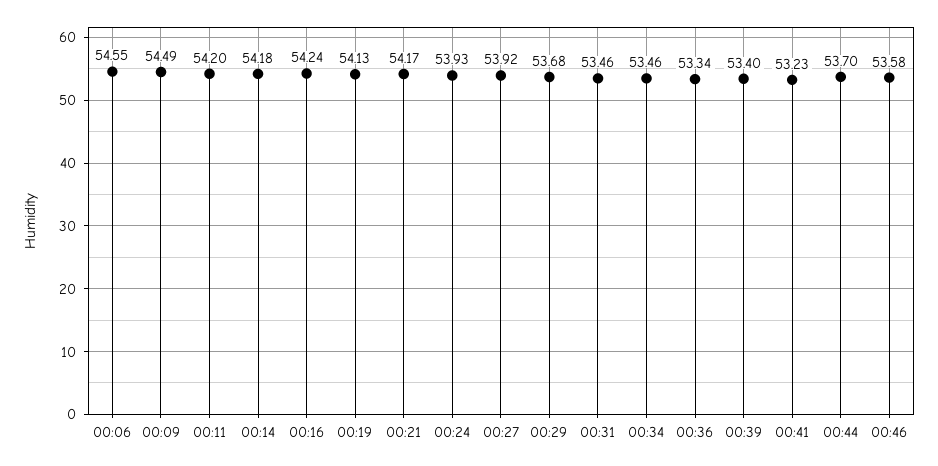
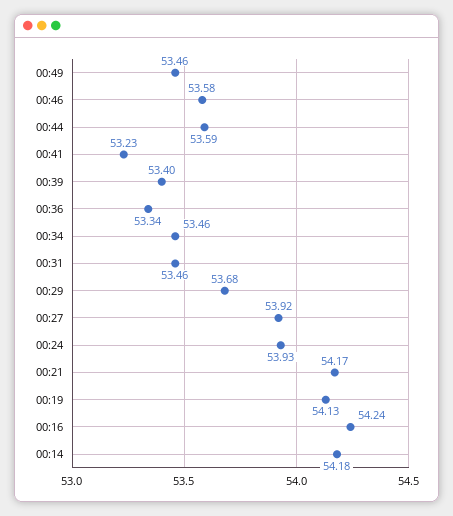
00:06: 54.55 -> none
00:09: 54.49 -> none
00:11: 54.2 -> none
00:44: 53.7 -> 53.59
00:49: none -> 53.46

